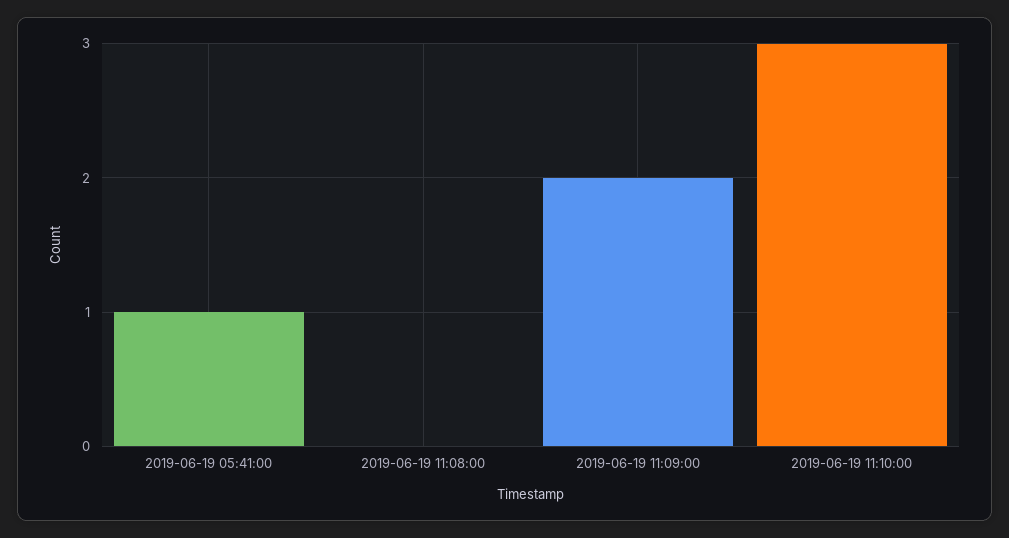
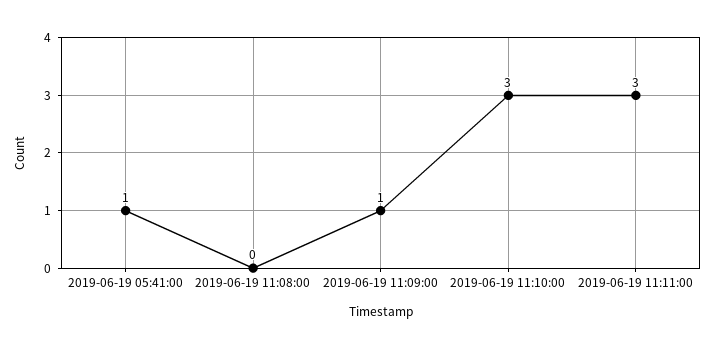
2019-06-19 11:09:00: 2 -> 1
2019-06-19 11:11:00: none -> 3

